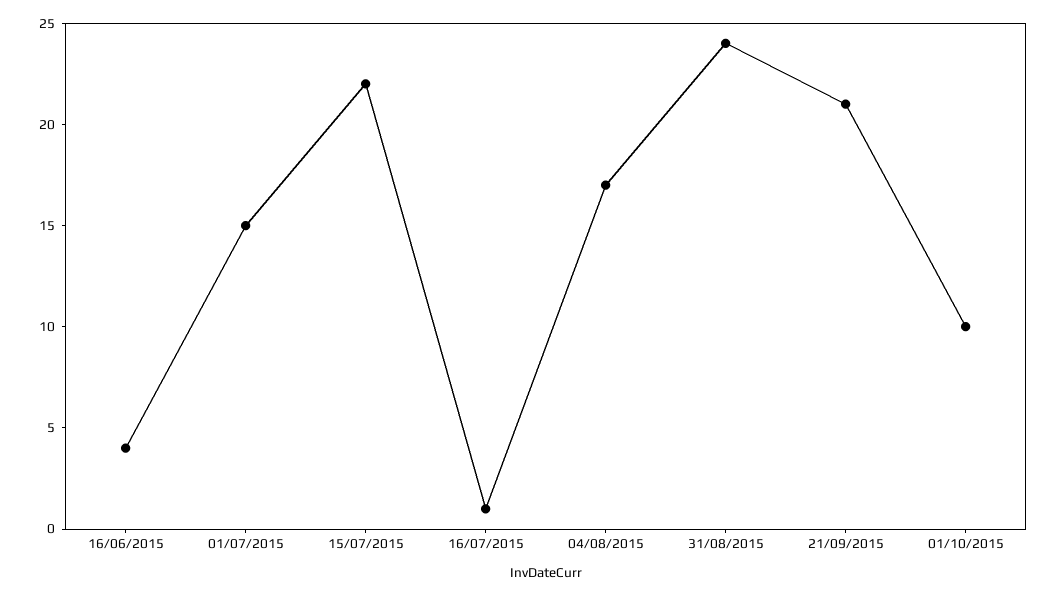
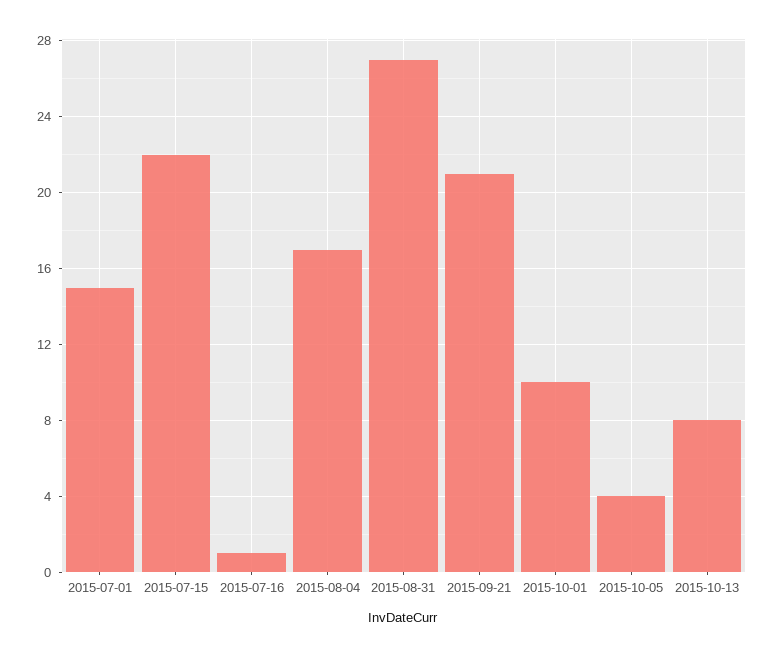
16/06/2015: 4 -> none
31/08/2015: 24 -> 27
2015-10-05: none -> 4
2015-10-13: none -> 8

